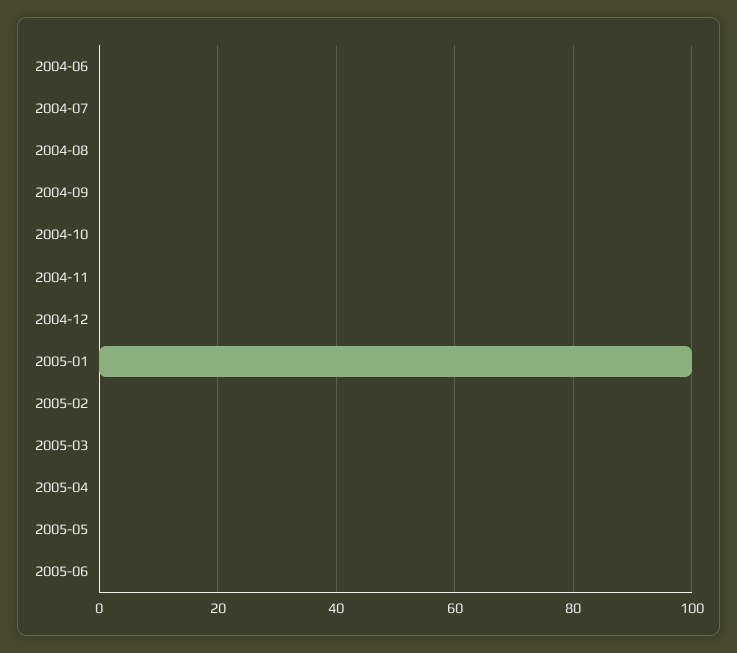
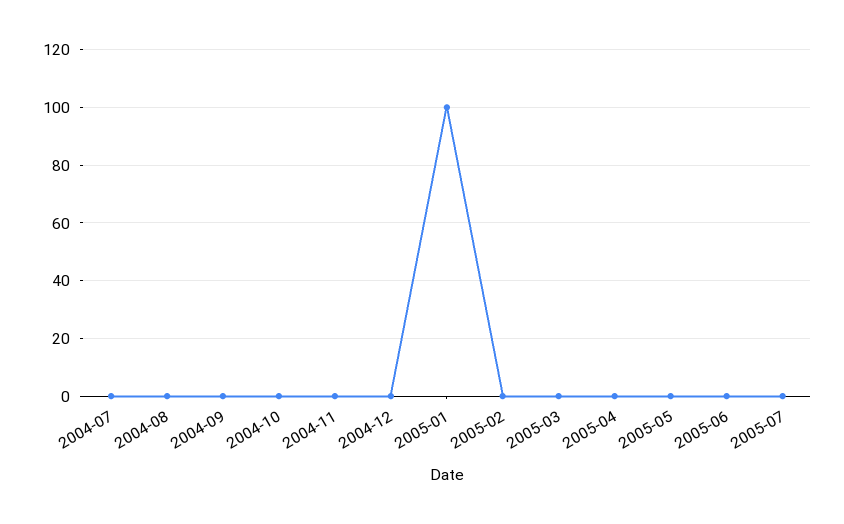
2004-06: 0 -> none
2005-07: none -> 0

